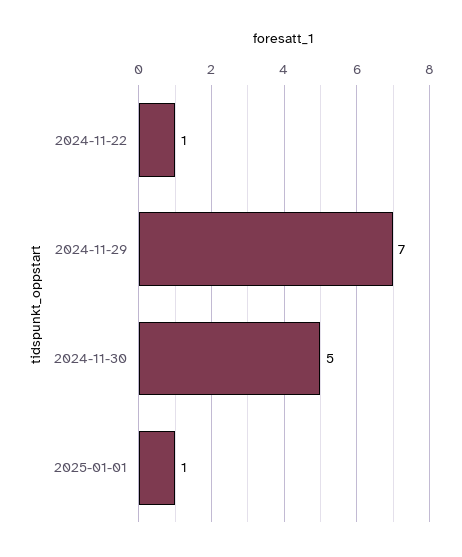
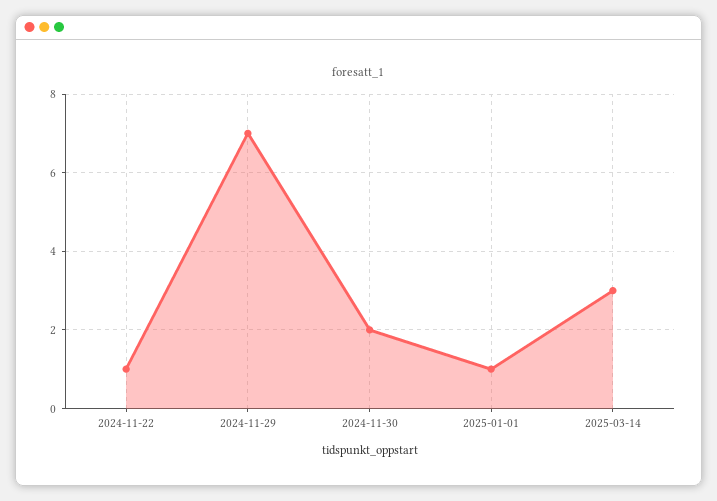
2024-11-30: 5 -> 2
2025-03-14: none -> 3

